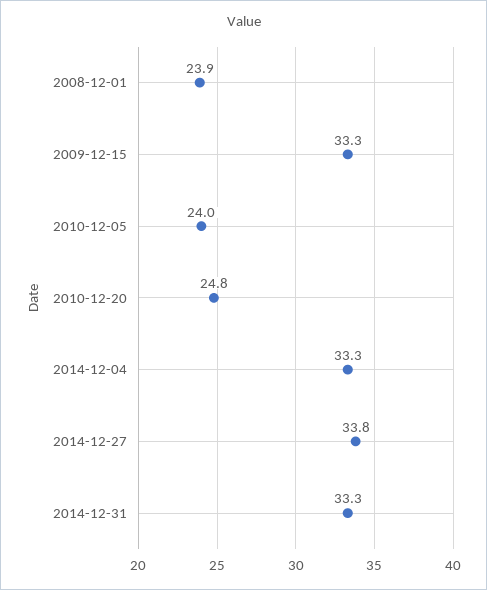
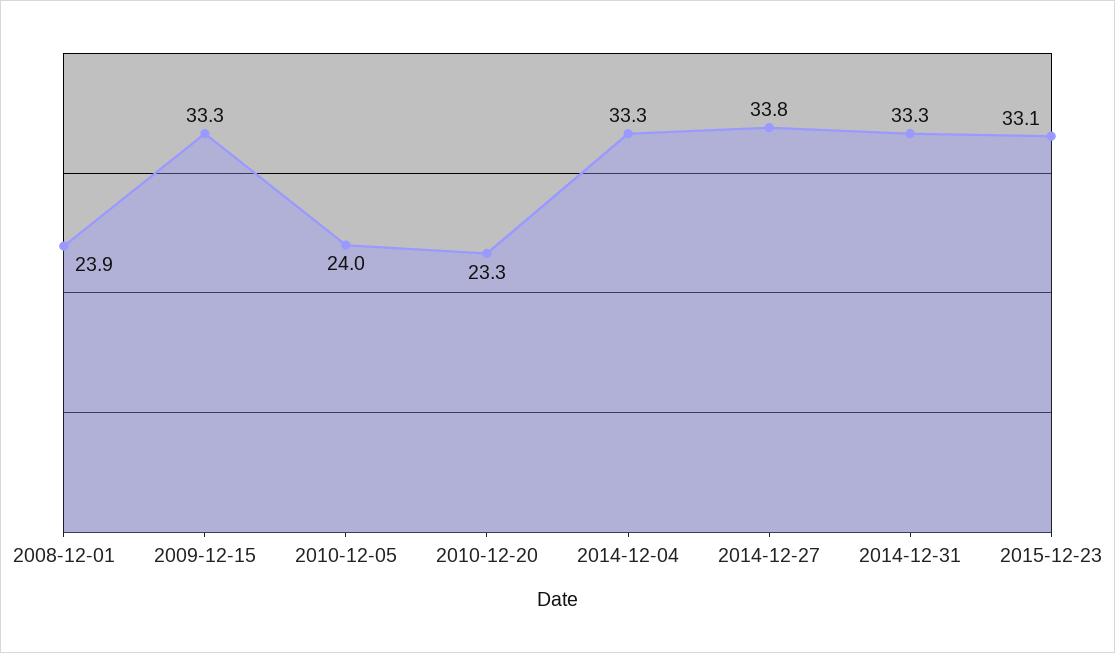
2010-12-20: 24.8 -> 23.3
2015-12-23: none -> 33.1

